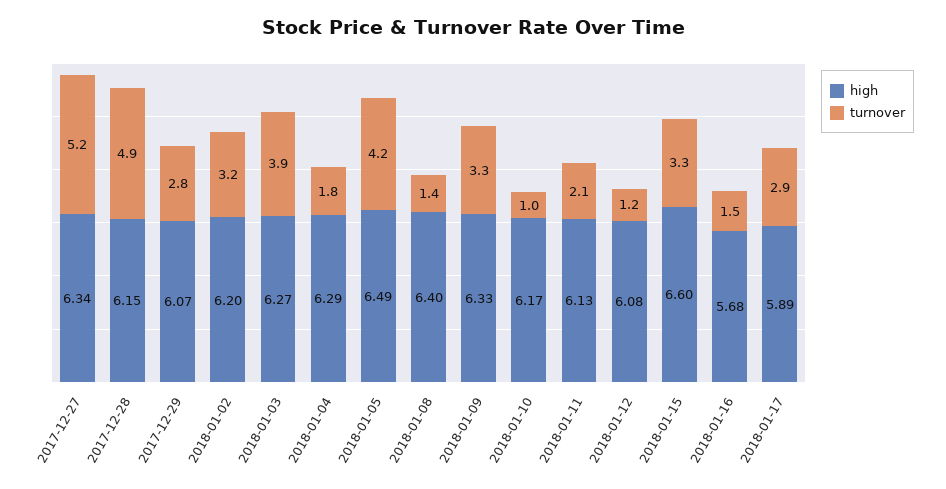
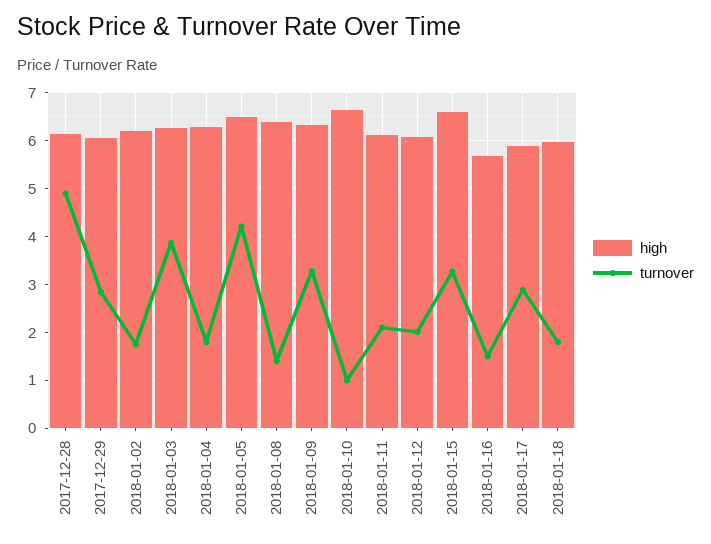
high, 2017-12-27: 6.34 -> none
turnover, 2017-12-27: 5.2 -> none
turnover, 2018-01-02: 3.2 -> 1.8
high, 2018-01-10: 6.17 -> 6.6
turnover, 2018-01-12: 1.2 -> 2
high, 2018-01-18: none -> 6
turnover, 2018-01-18: none -> 1.8

